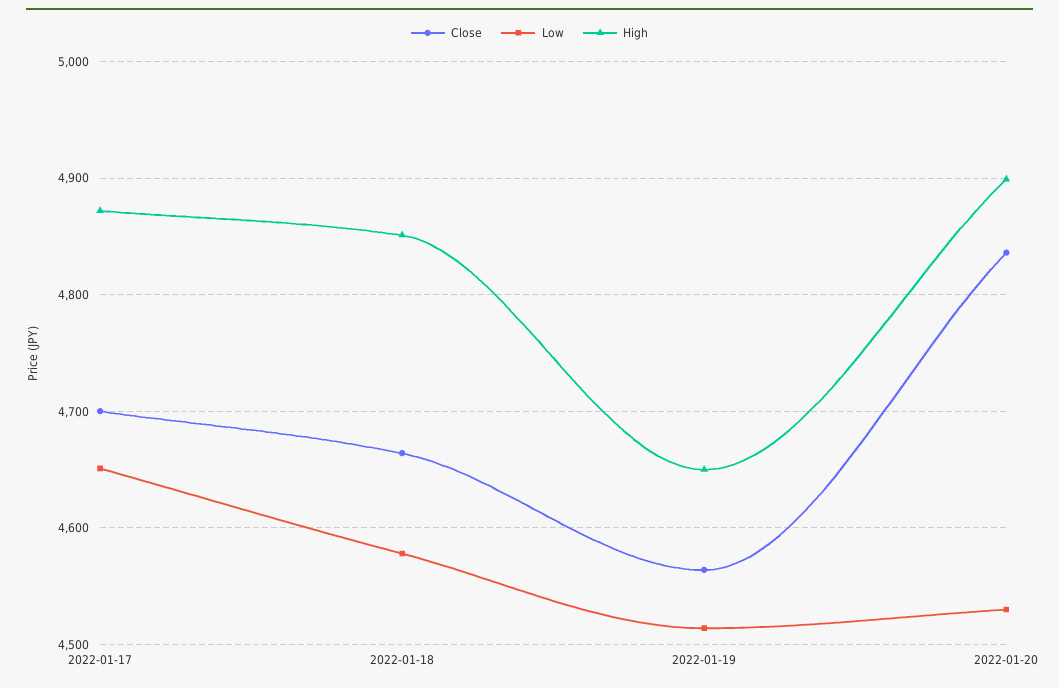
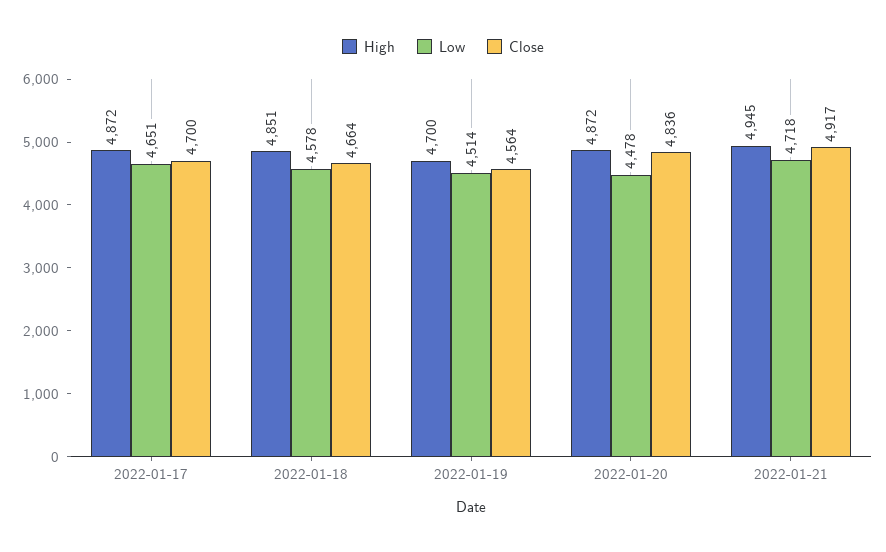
High, 2022-01-19: 4650 -> 4700
Low, 2022-01-20: 4530 -> 4478
High, 2022-01-20: 4900 -> 4872
High, 2022-01-21: none -> 4945
Low, 2022-01-21: none -> 4718
Close, 2022-01-21: none -> 4917

